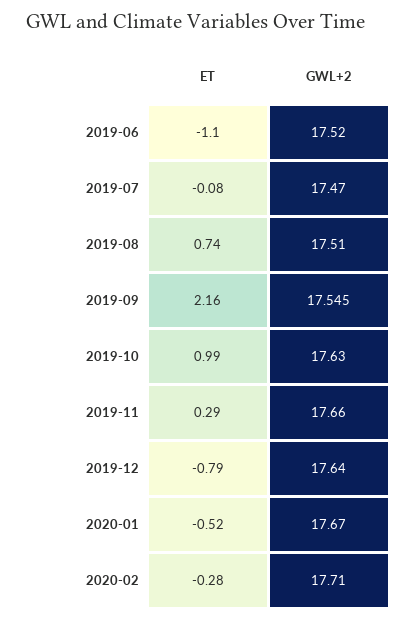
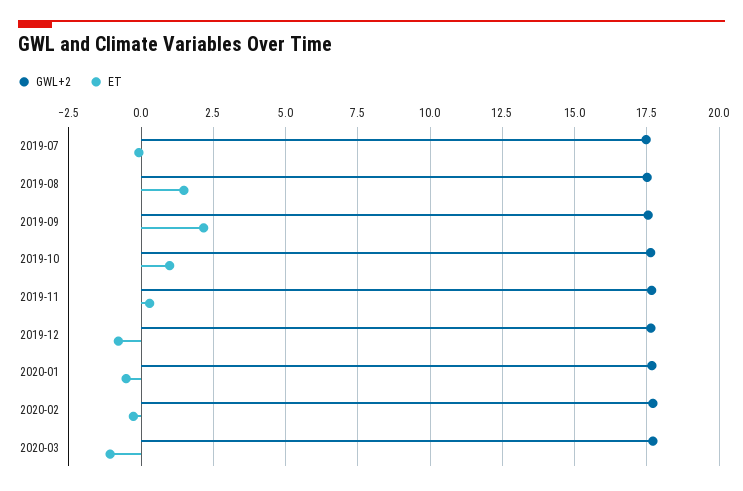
ET, 2019-06: -1.1 -> none
GWL+2, 2019-06: 17.52 -> none
ET, 2019-08: 0.74 -> 1.5
GWL+2, 2020-03: none -> 17.75
ET, 2020-03: none -> -1

